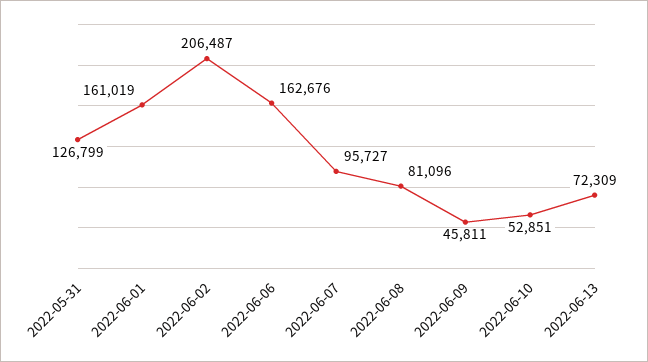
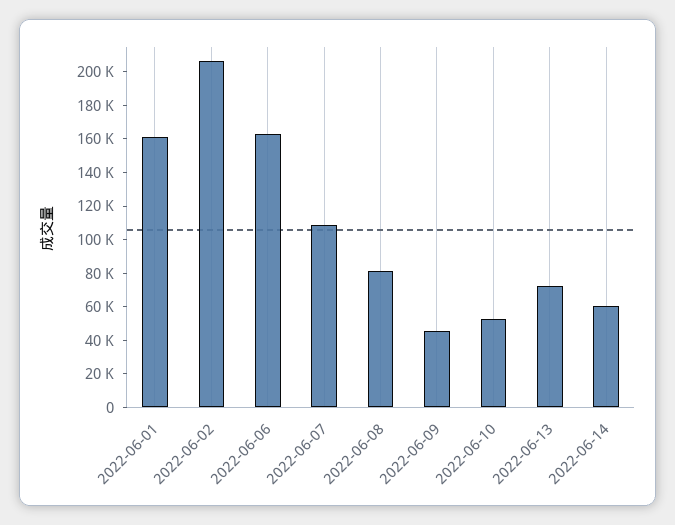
2022-05-31: 126799 -> none
2022-06-07: 95727 -> 110000
2022-06-14: none -> 60000

